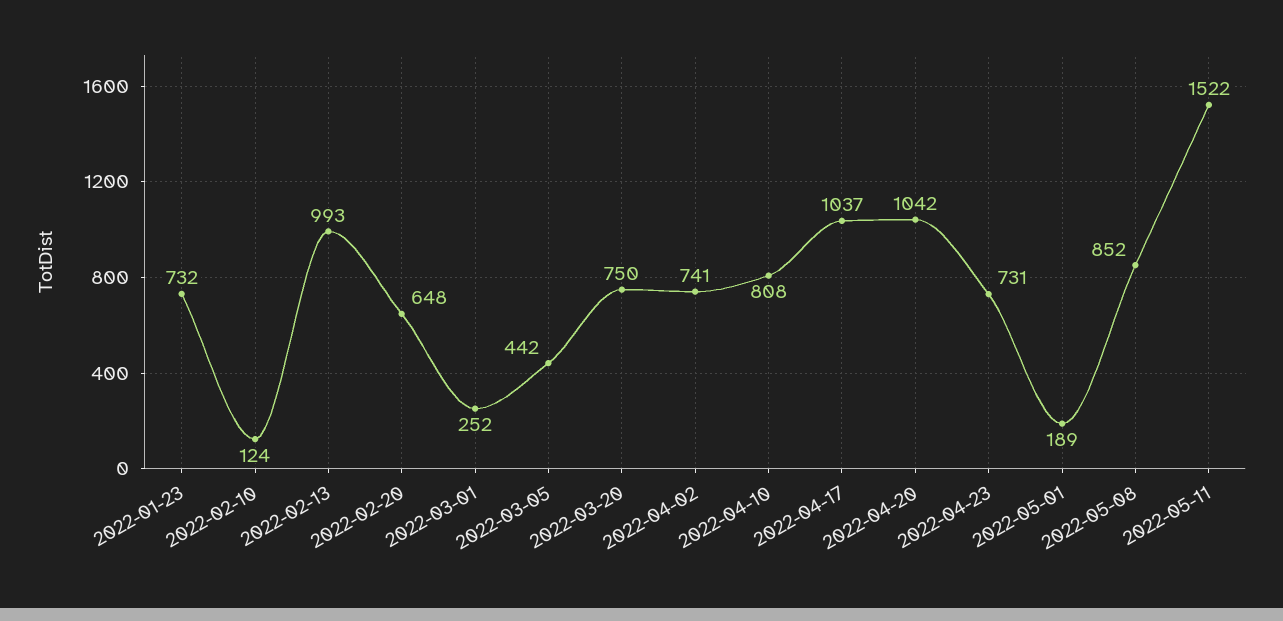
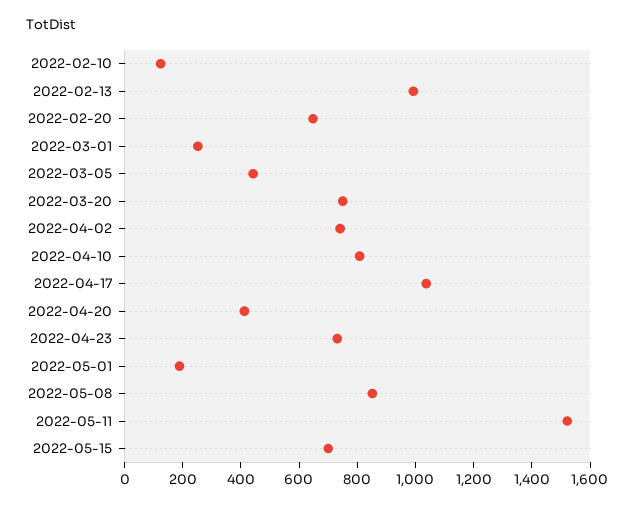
2022-01-23: 732 -> none
2022-04-20: 1042 -> 400
2022-05-15: none -> 700

